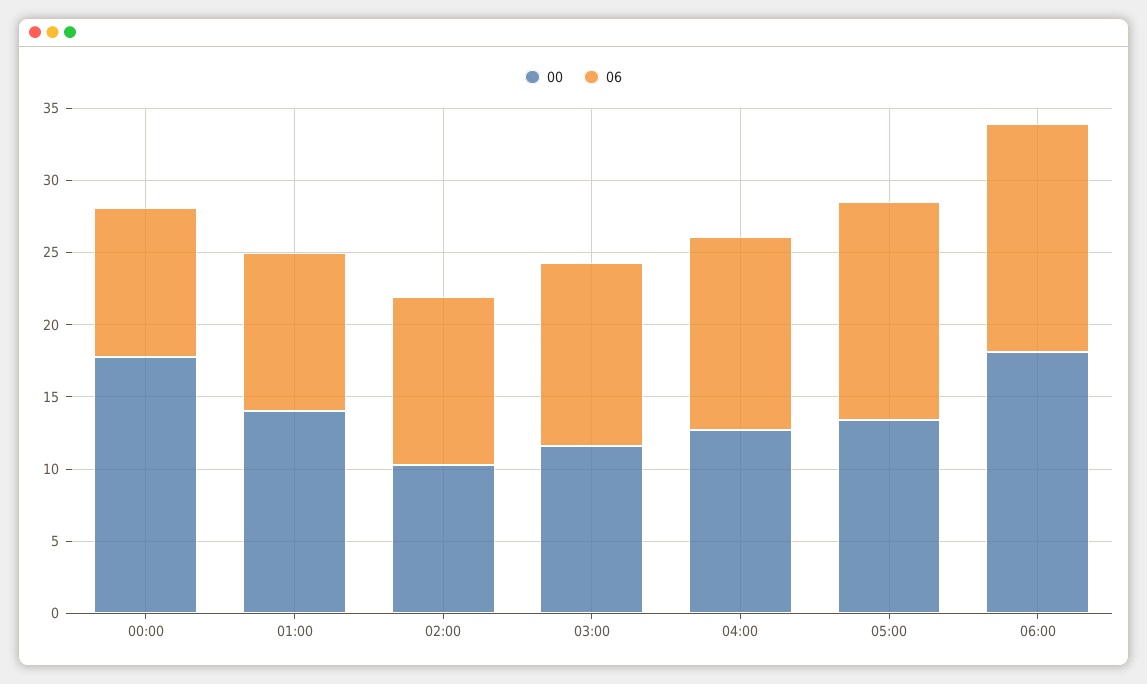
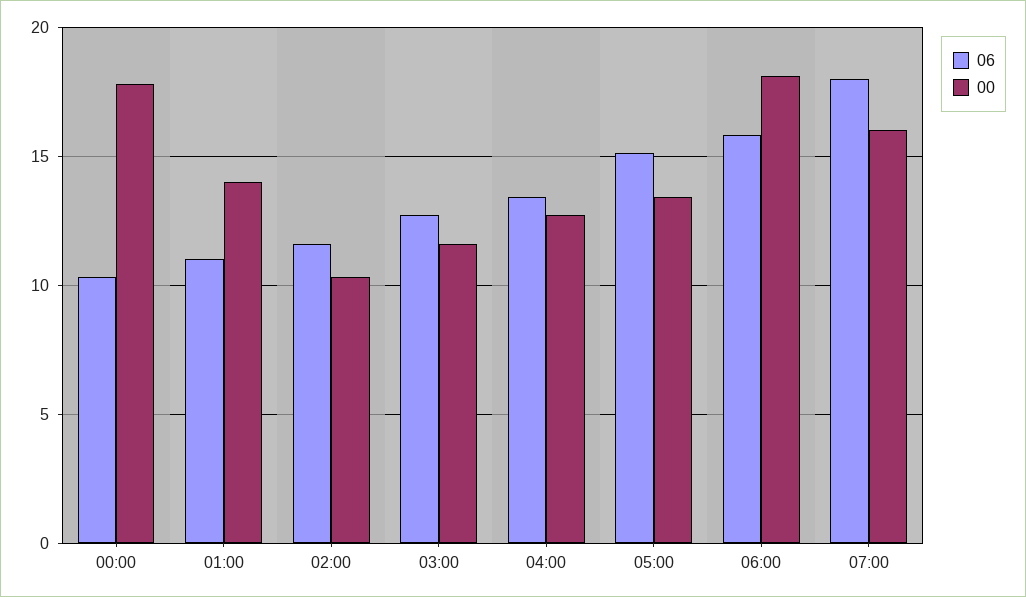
06, 07:00: none -> 18
00, 07:00: none -> 16

